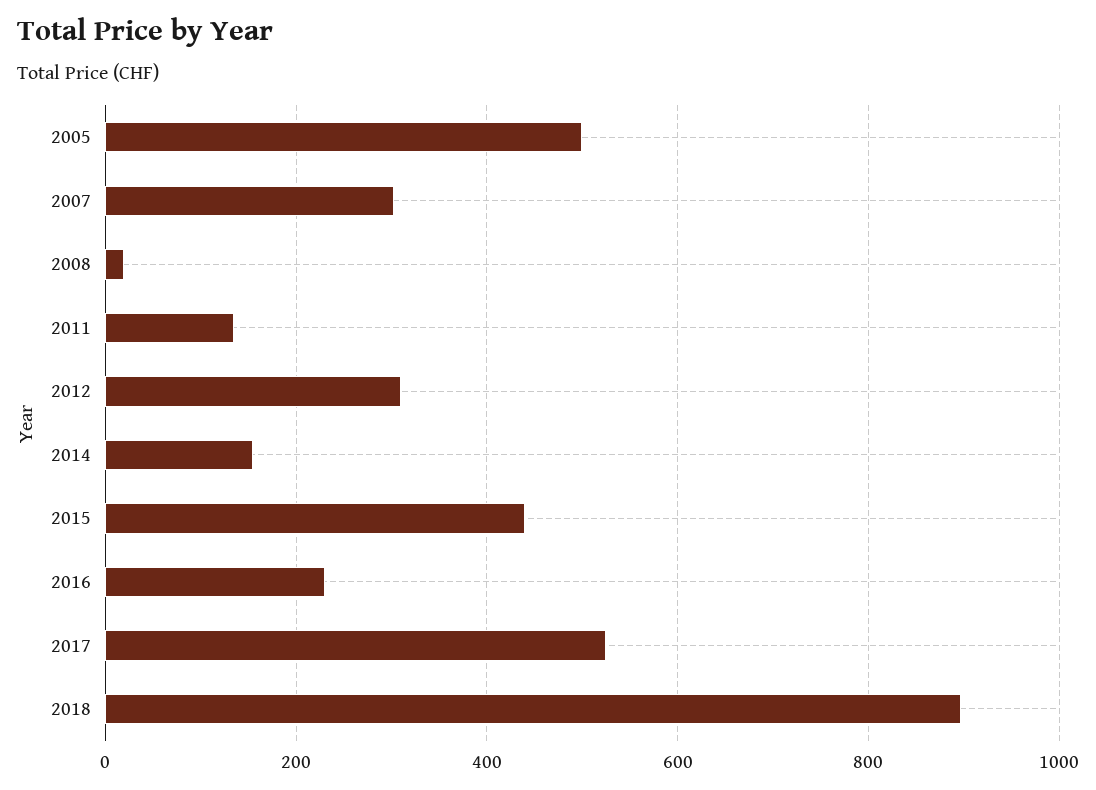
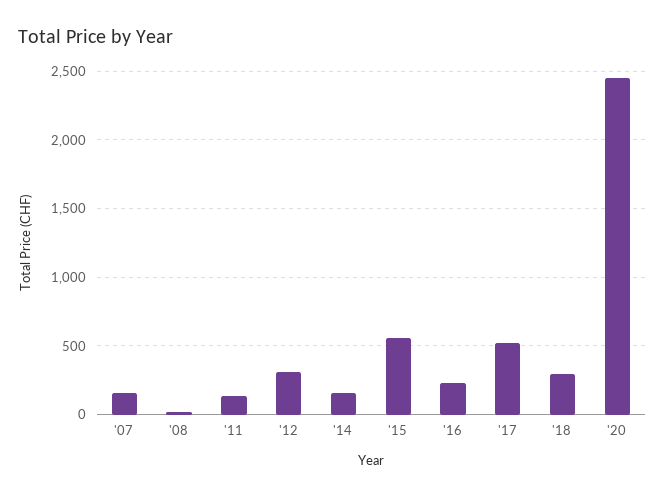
2005: 500 -> none
2007: 300 -> 150
2015: 440 -> 550
2018: 900 -> 300
'20: none -> 2450

